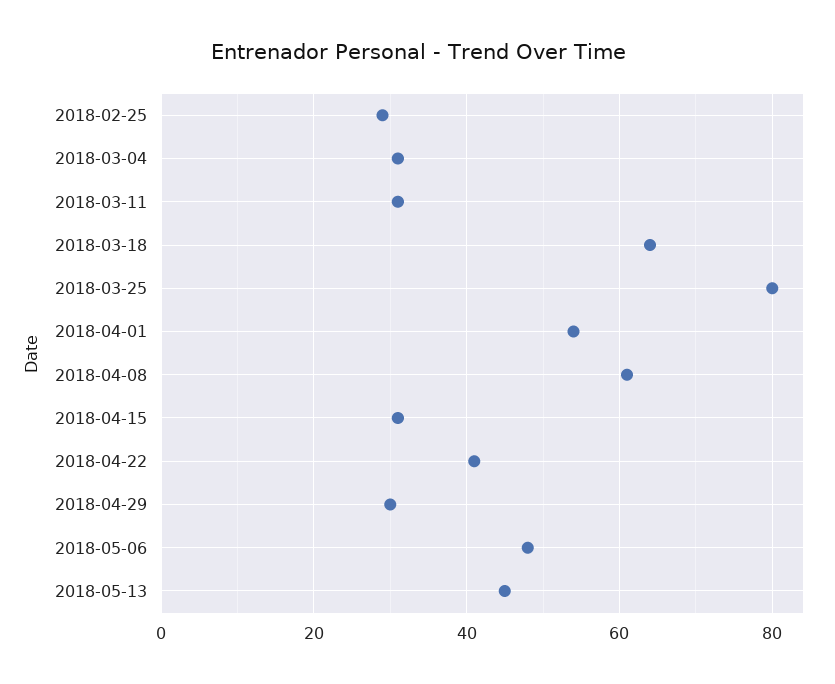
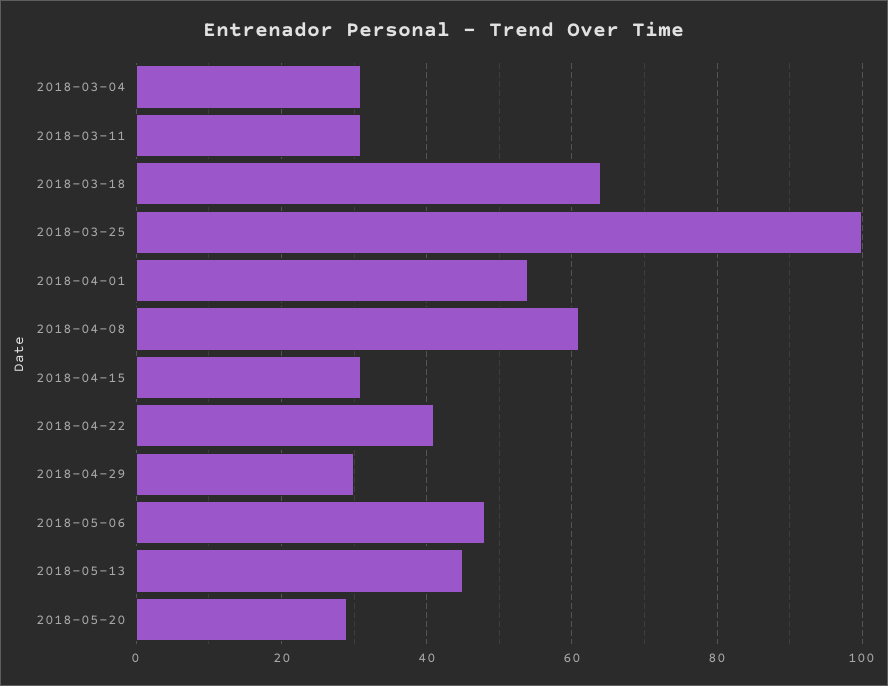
2018-02-25: 30 -> none
2018-03-25: 80 -> 100
2018-05-20: none -> 30

